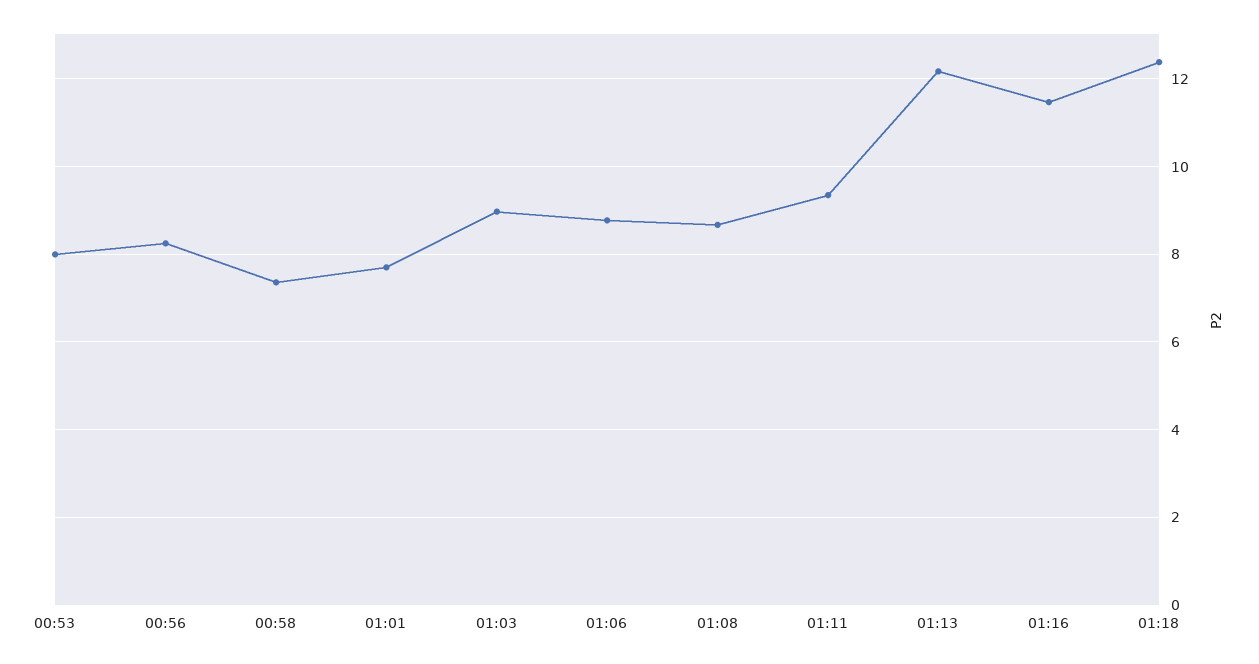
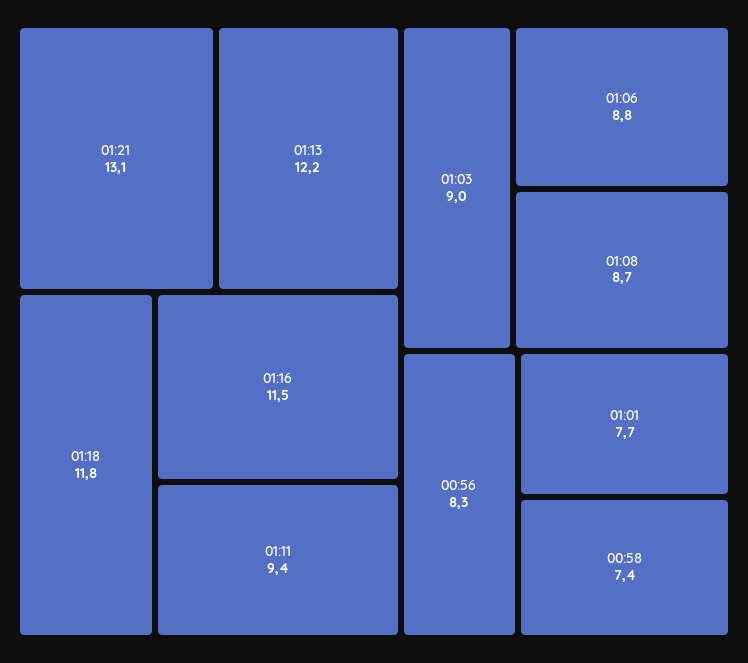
00:53: 8 -> none
01:18: 12.4 -> 11.8
01:21: none -> 13.1

